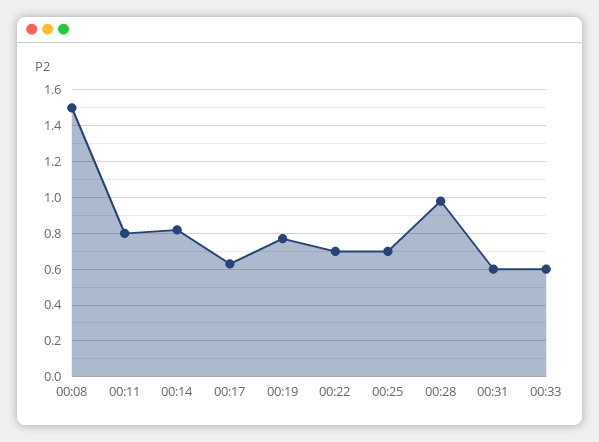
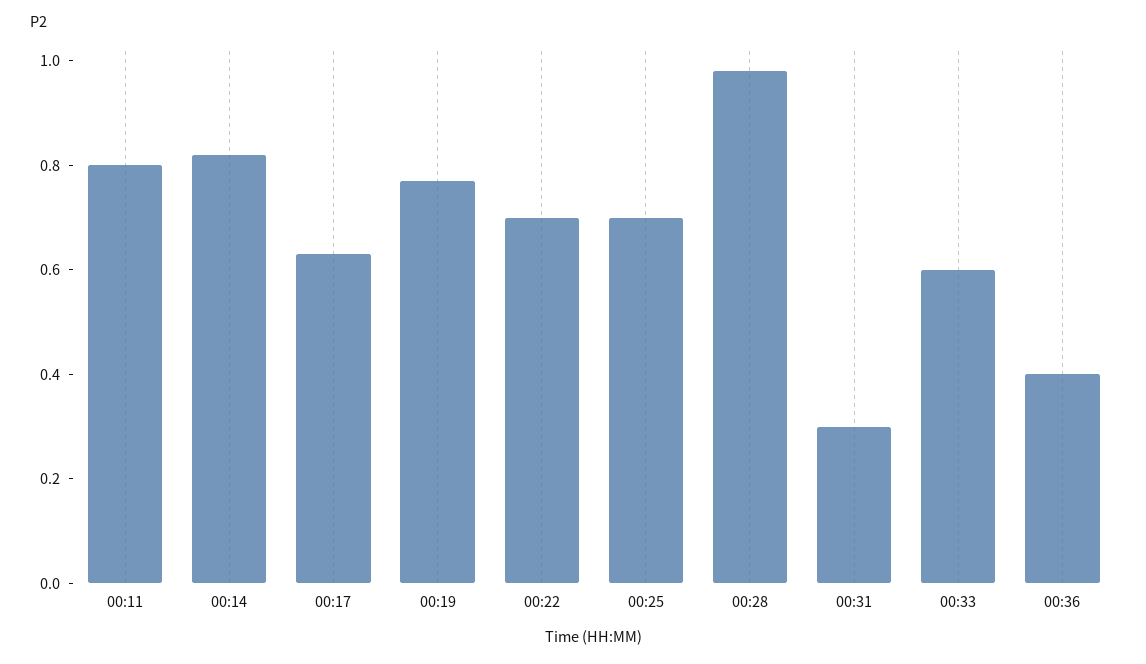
00:08: 1.5 -> none
00:31: 0.6 -> 0.3
00:36: none -> 0.4

